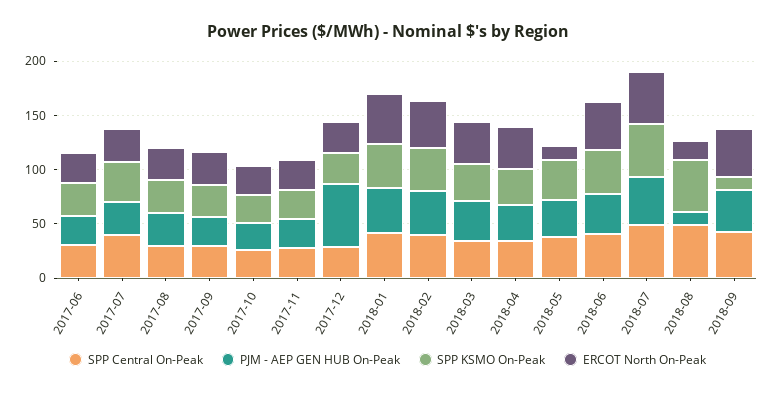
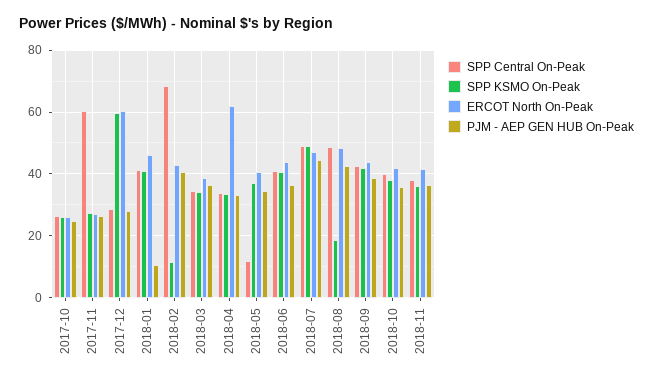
SPP Central On-Peak, 2017-06: 30 -> none
PJM - AEP GEN HUB On-Peak, 2017-06: 30 -> none
SPP KSMO On-Peak, 2017-06: 30 -> none
ERCOT North On-Peak, 2017-06: 30 -> none
SPP Central On-Peak, 2017-07: 40 -> none
PJM - AEP GEN HUB On-Peak, 2017-07: 30 -> none
SPP KSMO On-Peak, 2017-07: 40 -> none
ERCOT North On-Peak, 2017-07: 30 -> none
SPP Central On-Peak, 2017-08: 30 -> none
PJM - AEP GEN HUB On-Peak, 2017-08: 30 -> none
SPP KSMO On-Peak, 2017-08: 30 -> none
ERCOT North On-Peak, 2017-08: 30 -> none
SPP Central On-Peak, 2017-09: 30 -> none
PJM - AEP GEN HUB On-Peak, 2017-09: 30 -> none
SPP KSMO On-Peak, 2017-09: 30 -> none
ERCOT North On-Peak, 2017-09: 30 -> none
SPP Central On-Peak, 2017-11: 30 -> 60
PJM - AEP GEN HUB On-Peak, 2017-12: 60 -> 28
SPP KSMO On-Peak, 2017-12: 30 -> 60
ERCOT North On-Peak, 2017-12: 30 -> 60
PJM - AEP GEN HUB On-Peak, 2018-01: 40 -> 10
SPP Central On-Peak, 2018-02: 40 -> 68
SPP KSMO On-Peak, 2018-02: 40 -> 12
ERCOT North On-Peak, 2018-04: 40 -> 62
SPP Central On-Peak, 2018-05: 40 -> 12
ERCOT North On-Peak, 2018-05: 10 -> 40
PJM - AEP GEN HUB On-Peak, 2018-08: 10 -> 42
SPP KSMO On-Peak, 2018-08: 50 -> 18
ERCOT North On-Peak, 2018-08: 20 -> 48
SPP KSMO On-Peak, 2018-09: 10 -> 42
SPP Central On-Peak, 2018-10: none -> 40
SPP KSMO On-Peak, 2018-10: none -> 38
ERCOT North On-Peak, 2018-10: none -> 42
PJM - AEP GEN HUB On-Peak, 2018-10: none -> 36
SPP Central On-Peak, 2018-11: none -> 38
SPP KSMO On-Peak, 2018-11: none -> 36
ERCOT North On-Peak, 2018-11: none -> 42
PJM - AEP GEN HUB On-Peak, 2018-11: none -> 36

